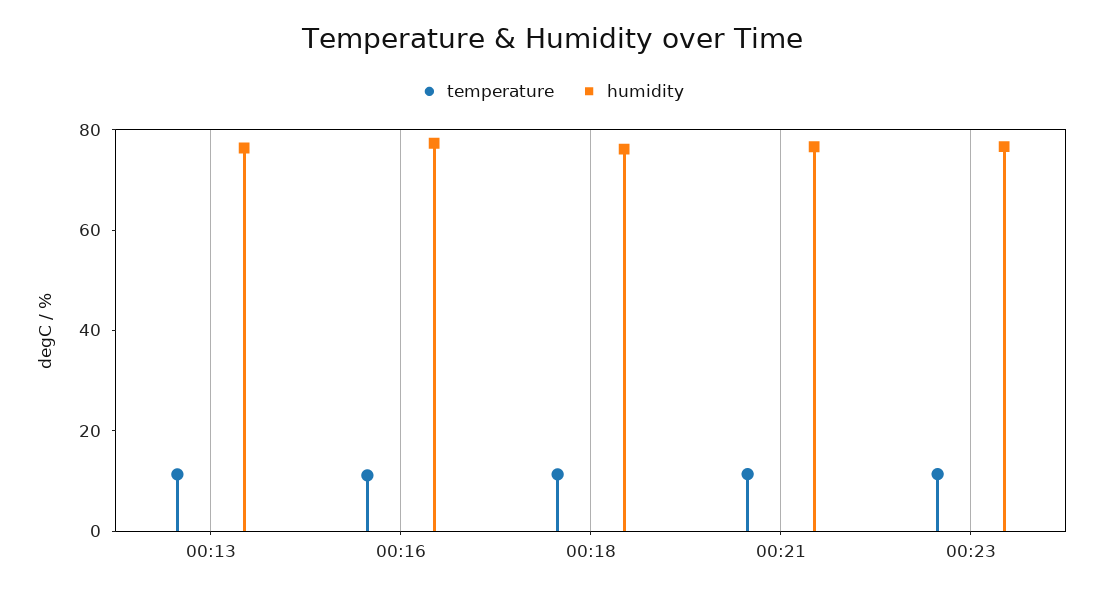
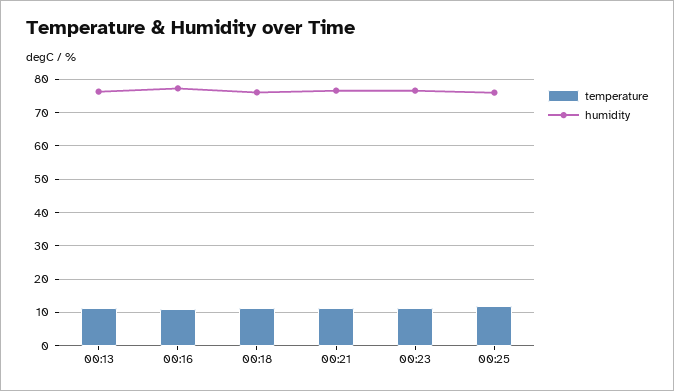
temperature, 00:25: none -> 12
humidity, 00:25: none -> 76

